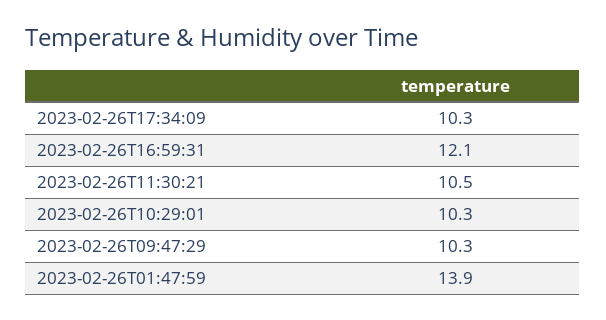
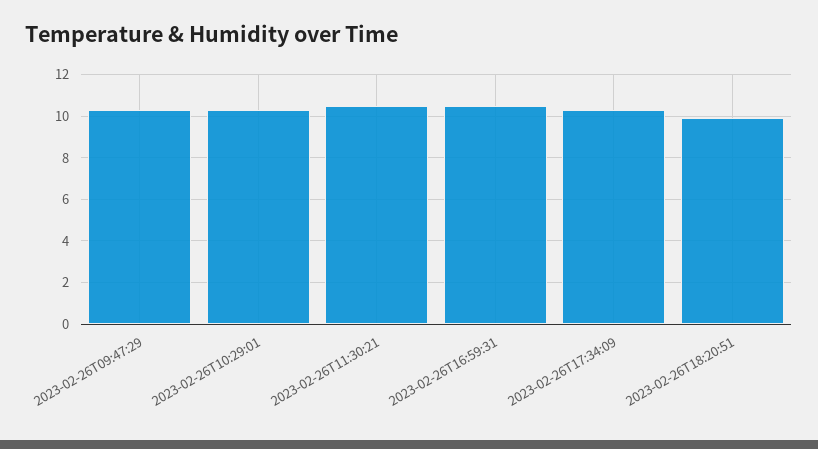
2023-02-26T16:59:31: 12.1 -> 10.5
2023-02-26T01:47:59: 13.9 -> none
2023-02-26T18:20:51: none -> 10

